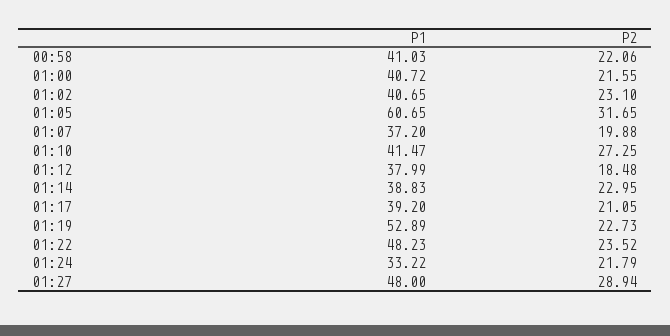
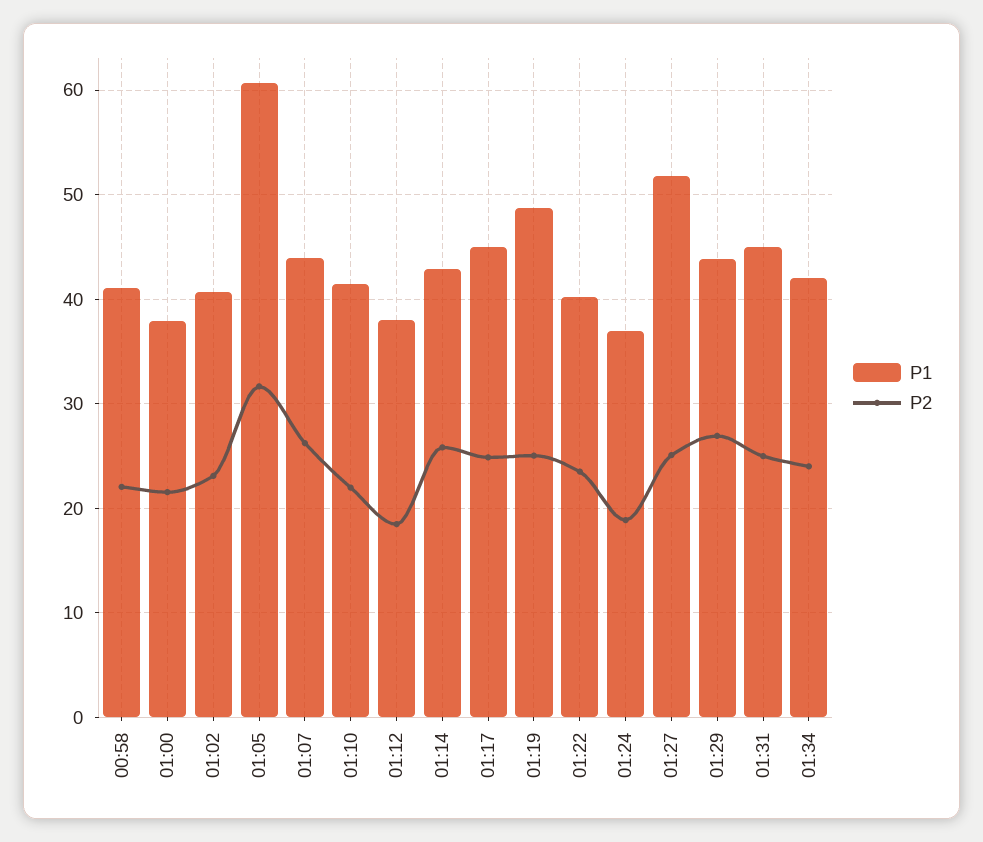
P1, 01:00: 40.72 -> 38
P1, 01:07: 37.2 -> 44
P2, 01:07: 19.88 -> 26
P2, 01:10: 27.25 -> 22
P1, 01:14: 38.83 -> 43
P2, 01:14: 22.95 -> 26
P1, 01:17: 39.2 -> 45
P2, 01:17: 21.05 -> 25
P1, 01:19: 52.89 -> 49
P2, 01:19: 22.73 -> 25
P1, 01:22: 48.23 -> 40
P1, 01:24: 33.22 -> 37
P2, 01:24: 21.79 -> 19
P1, 01:27: 48 -> 52
P2, 01:27: 28.94 -> 25
P1, 01:29: none -> 44
P2, 01:29: none -> 27
P1, 01:31: none -> 45
P2, 01:31: none -> 25
P1, 01:34: none -> 42
P2, 01:34: none -> 24

